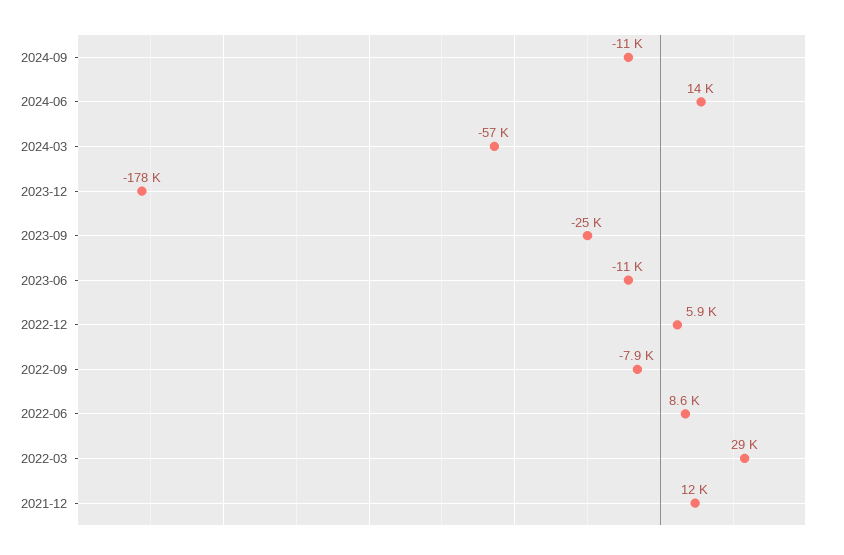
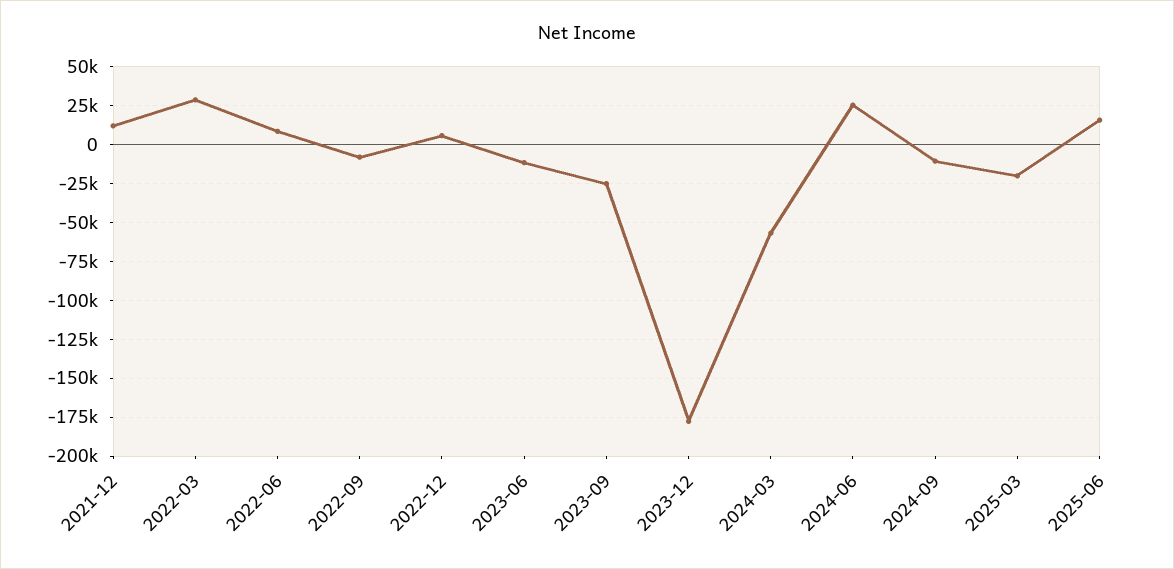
2024-06: 14000 -> 25000
2025-03: none -> -20000
2025-06: none -> 15000

